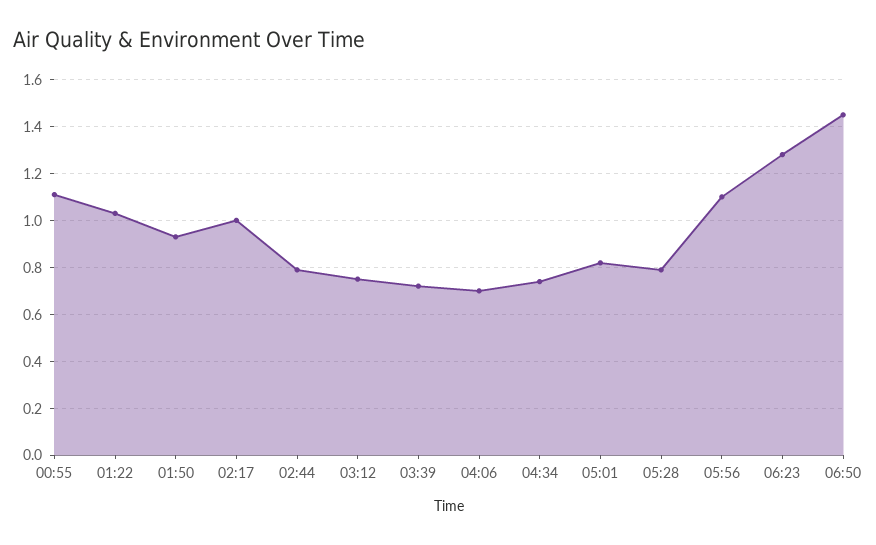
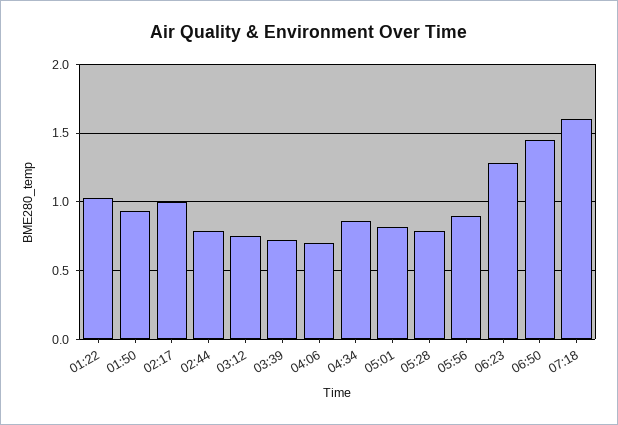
00:55: 1.1 -> none
04:34: 0.75 -> 0.85
05:56: 1.1 -> 0.9
07:18: none -> 1.6

